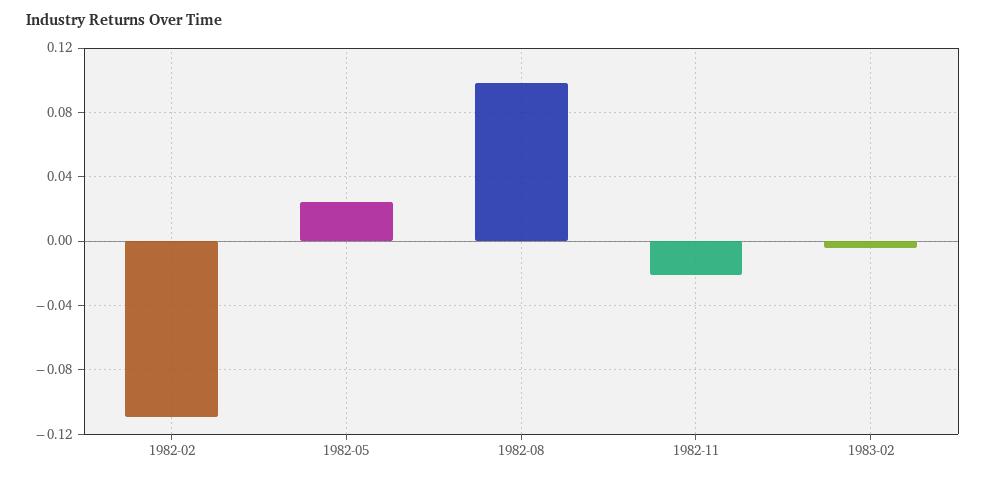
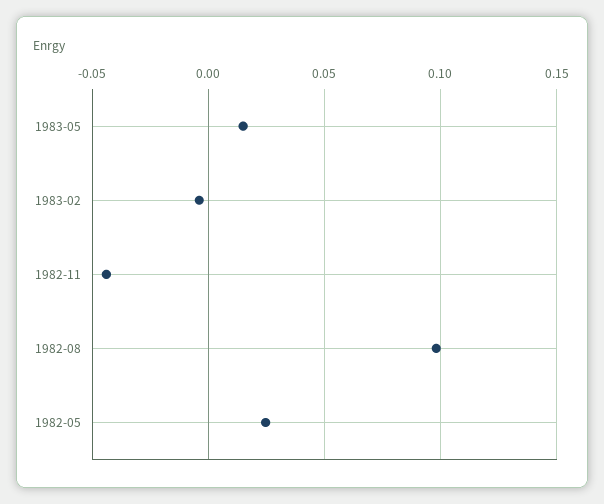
1982-02: -0.11 -> none
1982-11: -0.02 -> -0.045
1983-05: none -> 0.015

